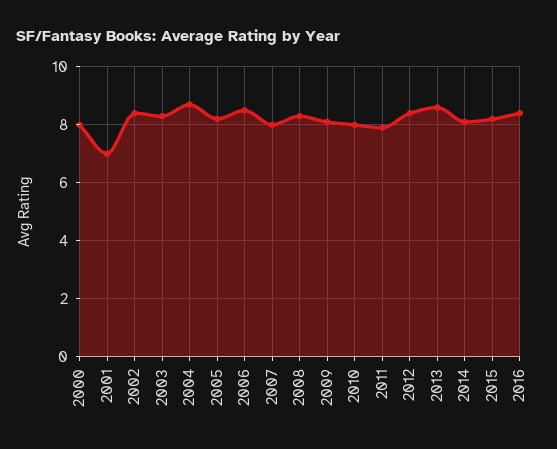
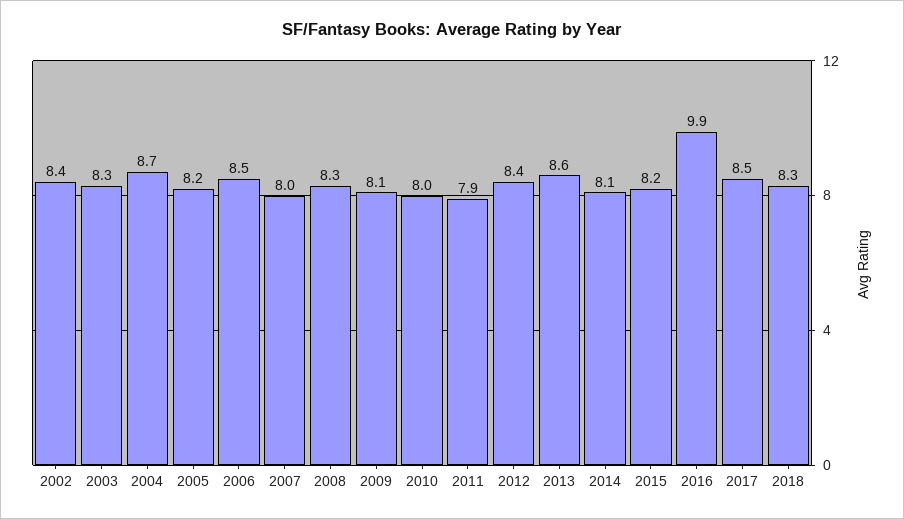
2000: 8 -> none
2001: 7 -> none
2016: 8.5 -> 9.9
2017: none -> 8.5
2018: none -> 8.3

